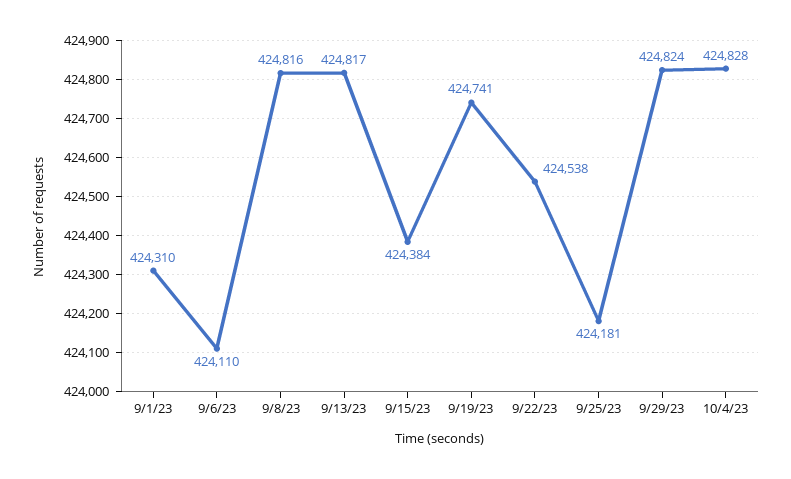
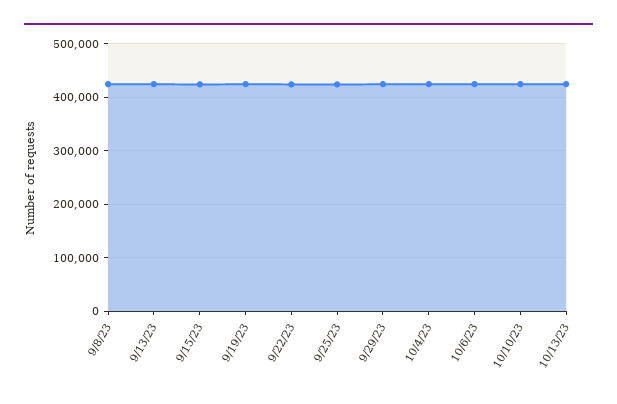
9/1/23: 424310 -> none
9/6/23: 424110 -> none
10/6/23: none -> 420000
10/10/23: none -> 420000
10/13/23: none -> 420000

